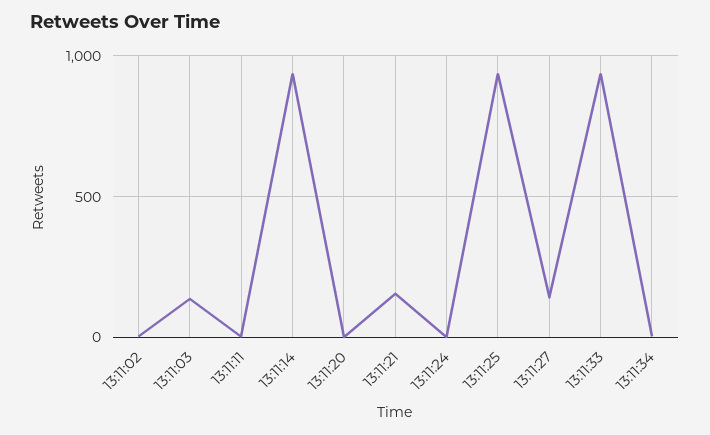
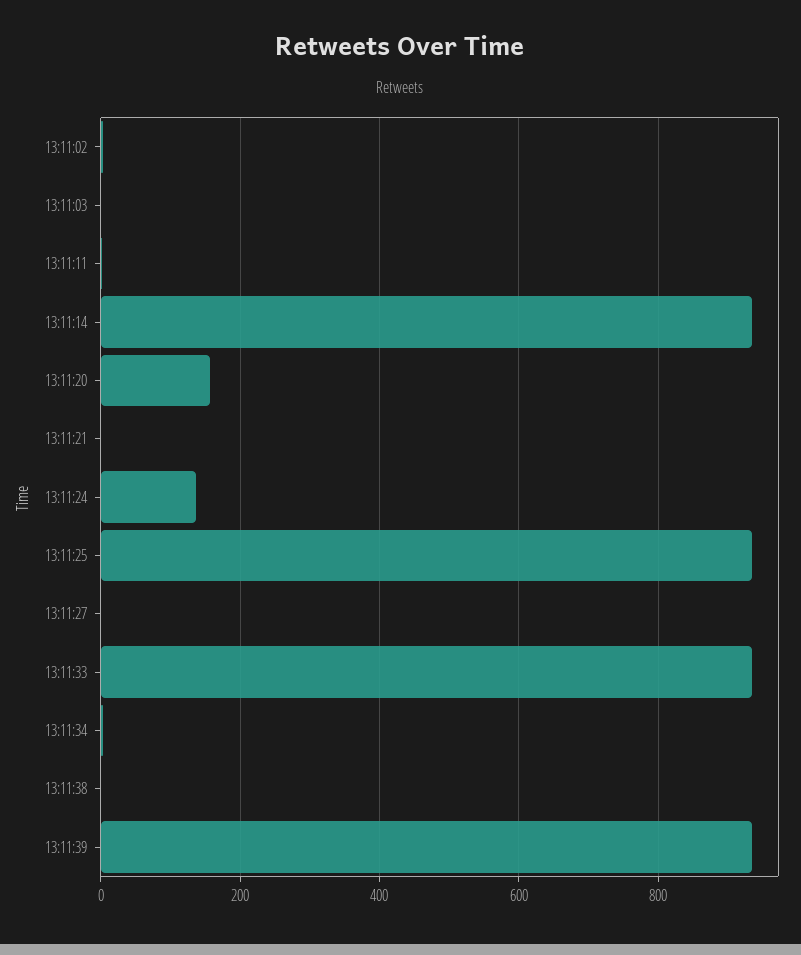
13:11:03: 150 -> 0
13:11:20: 0 -> 160
13:11:21: 150 -> 0
13:11:24: 0 -> 140
13:11:27: 150 -> 0
13:11:38: none -> 0
13:11:39: none -> 940

